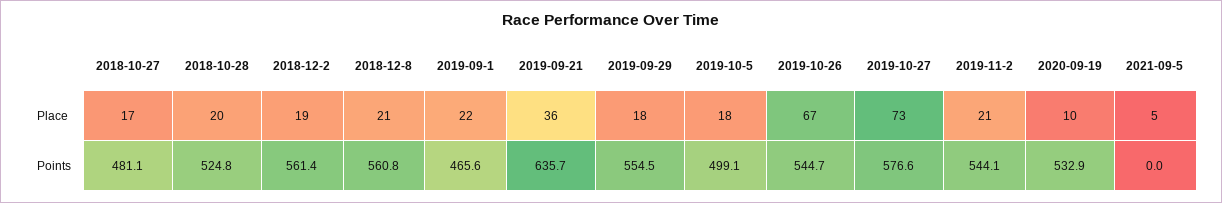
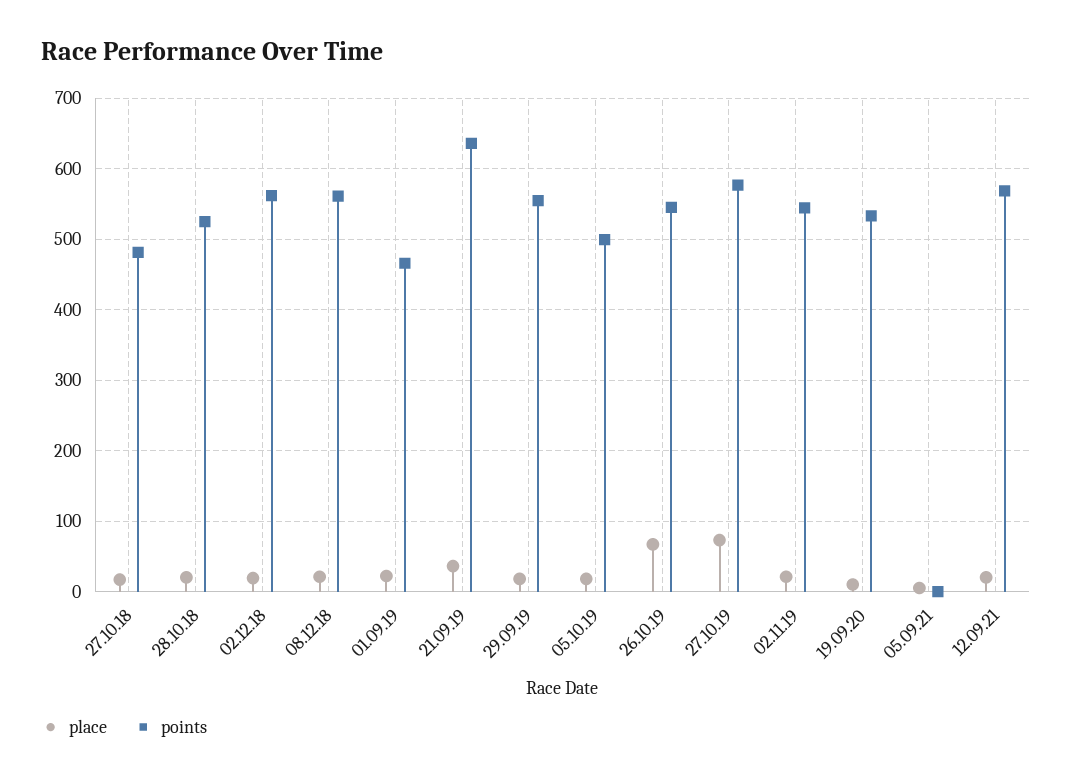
Place, 12.09.21: none -> 20
Points, 12.09.21: none -> 570

